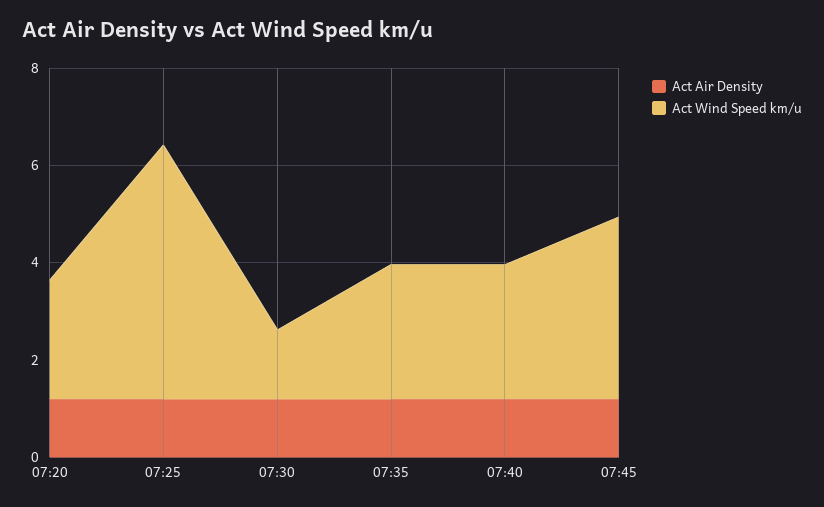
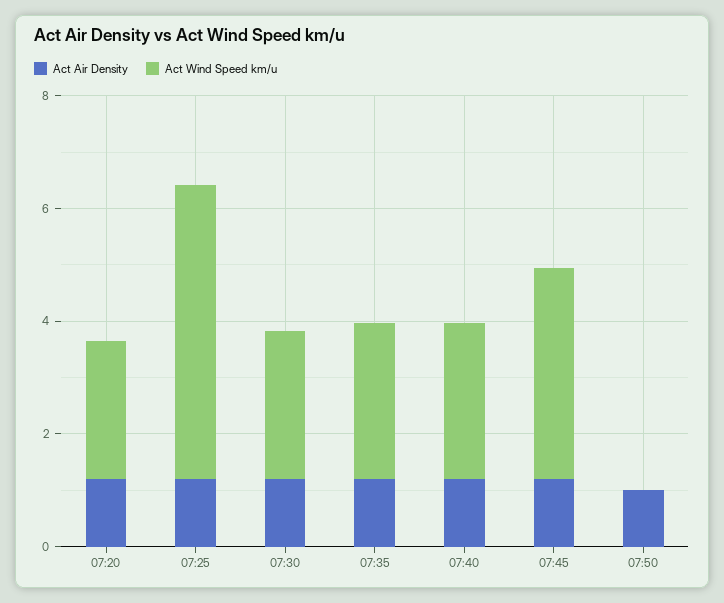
Act Wind Speed km/u, 07:30: 1.5 -> 2.5
Act Air Density, 07:50: none -> 1
Act Wind Speed km/u, 07:50: none -> 0

